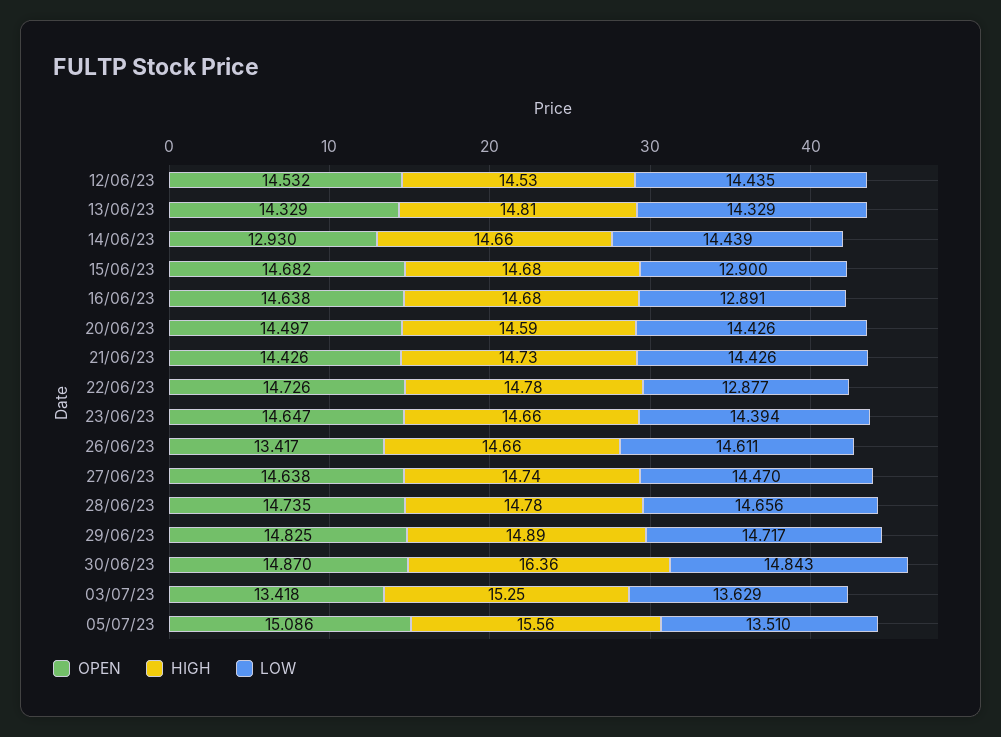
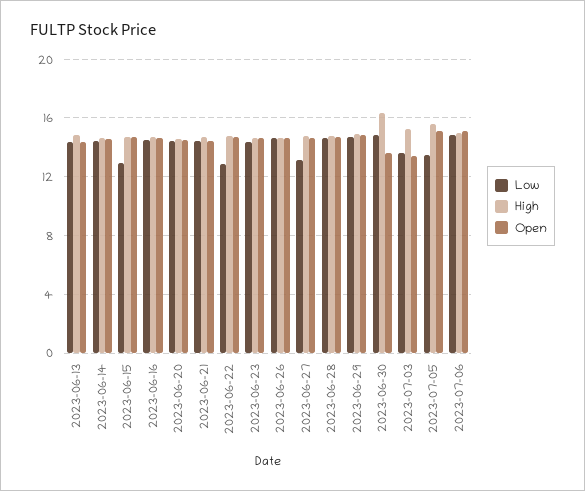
OPEN, 12/06/23: 14.532 -> none
HIGH, 12/06/23: 14.53 -> none
LOW, 12/06/23: 14.435 -> none
OPEN, 14/06/23: 12.93 -> 14.5
LOW, 16/06/23: 12.891 -> 14.5
OPEN, 26/06/23: 13.417 -> 14.5
LOW, 27/06/23: 14.47 -> 13
OPEN, 30/06/23: 14.87 -> 13.5
LOW, 2023-07-06: none -> 15
HIGH, 2023-07-06: none -> 15
OPEN, 2023-07-06: none -> 15

